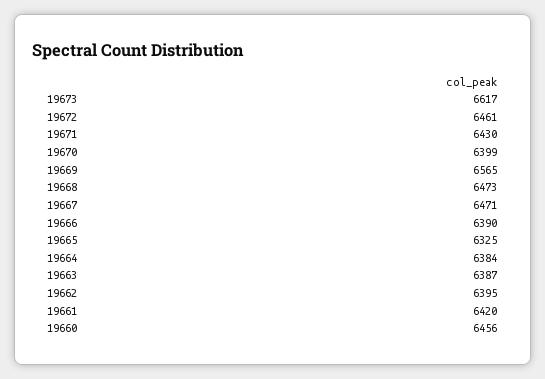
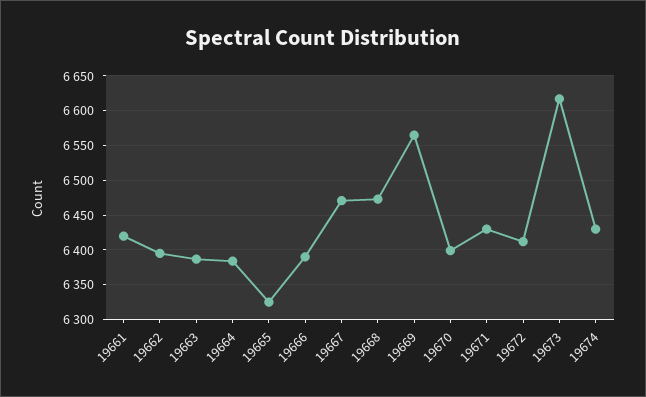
19672: 6461 -> 6410
19660: 6456 -> none
19674: none -> 6430

